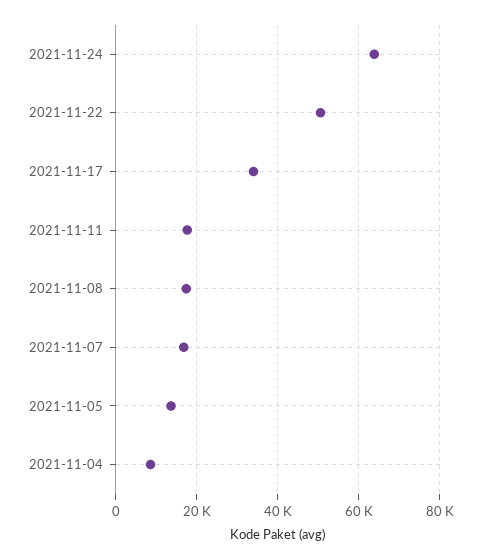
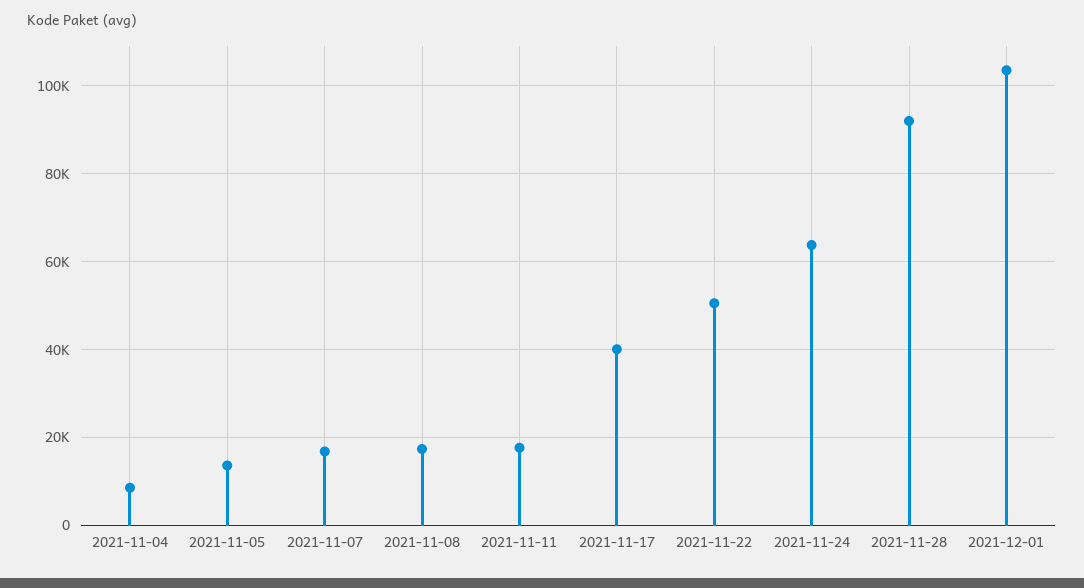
2021-11-17: 34000 -> 40000
2021-11-28: none -> 92000
2021-12-01: none -> 104000

